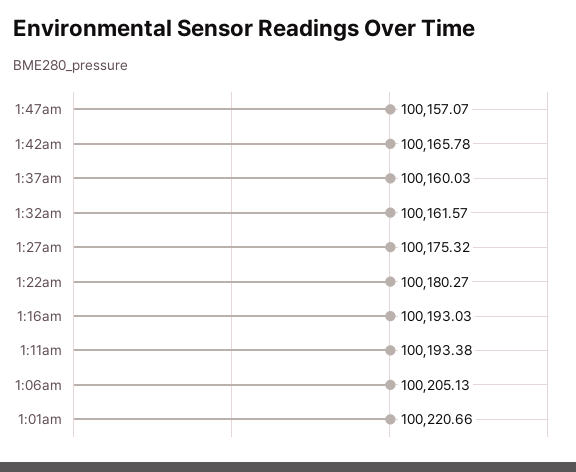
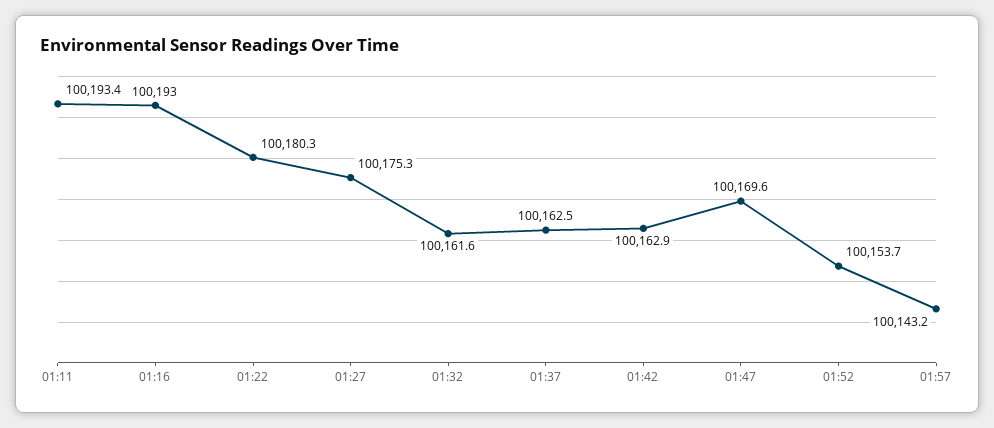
1:47am: 100157.07 -> 100169.6
1:42am: 100165.78 -> 100162.9
1:37am: 100160.03 -> 100162.5
1:06am: 100205.13 -> none
1:01am: 100220.66 -> none
01:52: none -> 100153.7
01:57: none -> 100143.2

